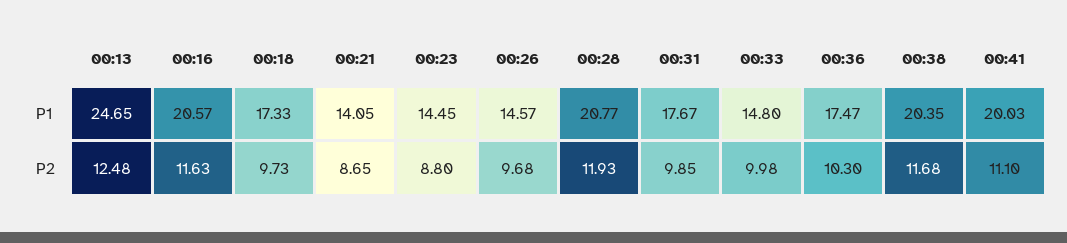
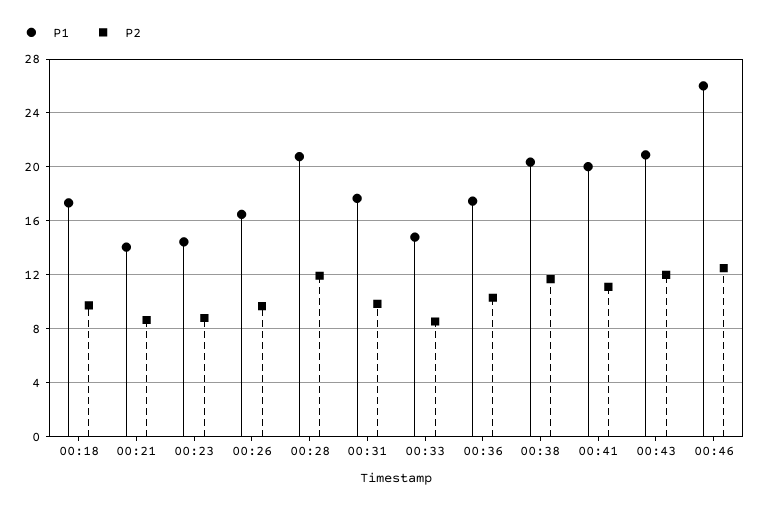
P1, 00:13: 24.65 -> none
P1, 00:16: 20.57 -> none
P1, 00:26: 14.57 -> 16.5
P2, 00:13: 12.48 -> none
P2, 00:16: 11.63 -> none
P2, 00:33: 9.98 -> 8.5
P1, 00:43: none -> 21
P2, 00:43: none -> 12
P1, 00:46: none -> 26
P2, 00:46: none -> 12.5

